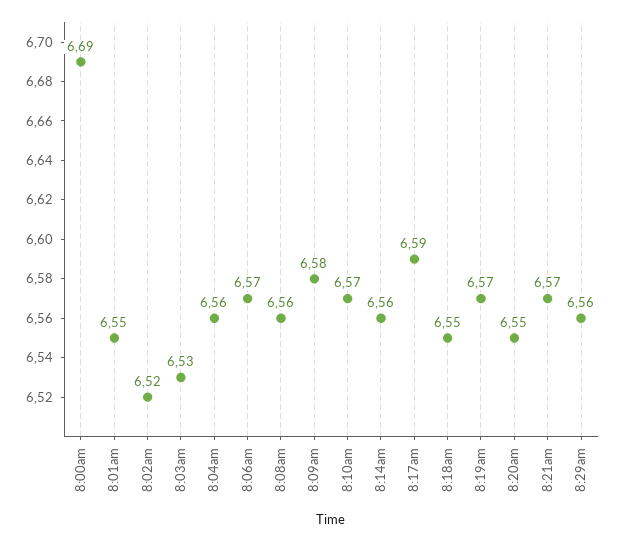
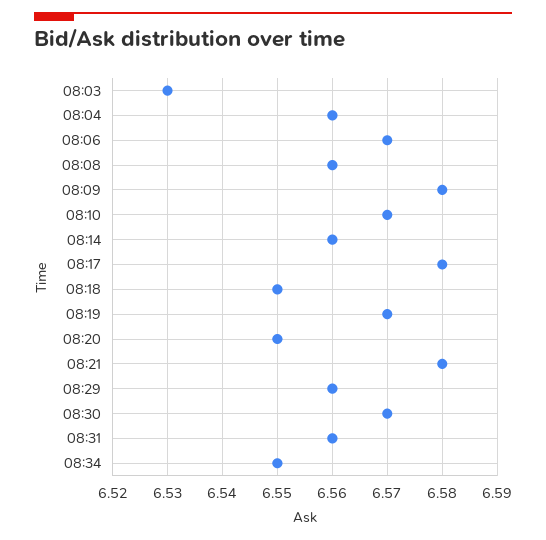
8:00am: 6.69 -> none
8:01am: 6.55 -> none
8:02am: 6.52 -> none
8:17am: 6.59 -> 6.58
8:21am: 6.57 -> 6.58
08:30: none -> 6.57
08:31: none -> 6.56
08:34: none -> 6.55

